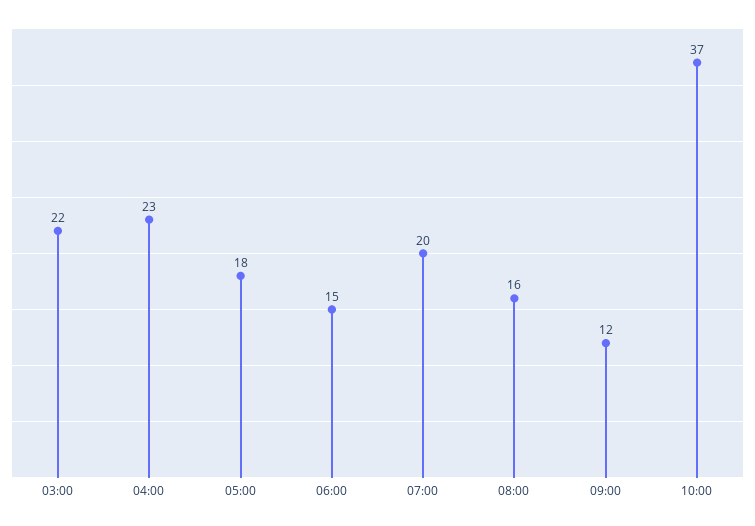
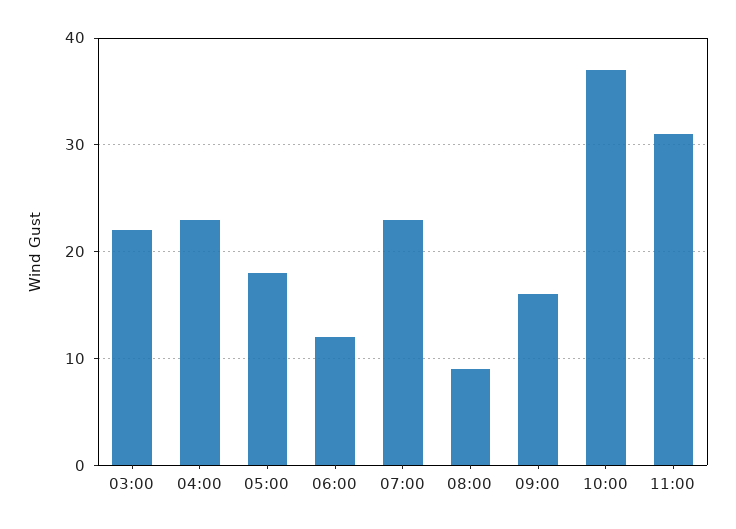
06:00: 15 -> 12
07:00: 20 -> 23
08:00: 16 -> 9
09:00: 12 -> 16
11:00: none -> 31

